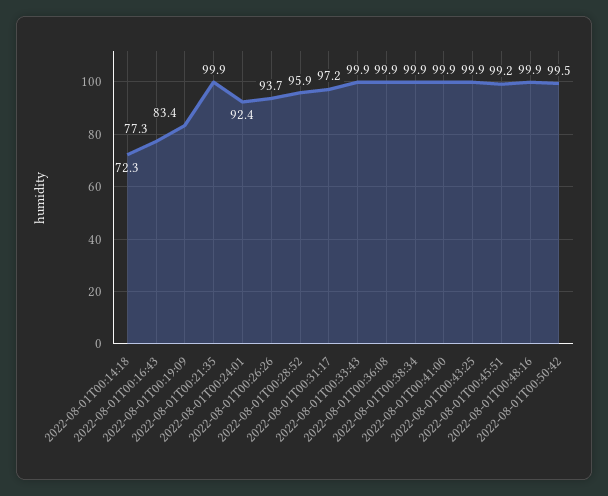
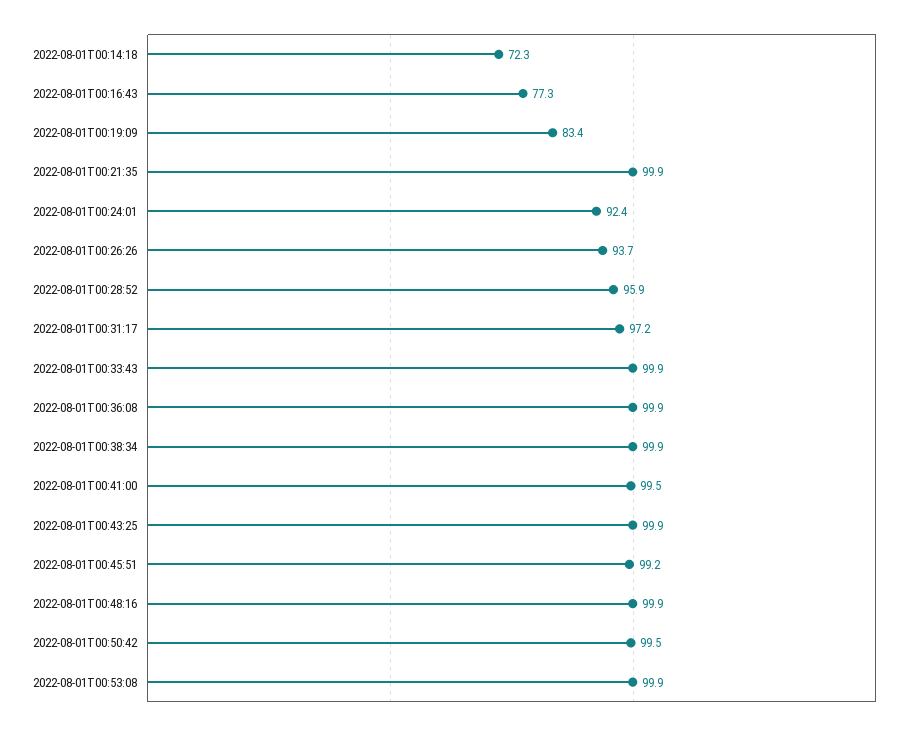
2022-08-01T00:41:00: 99.9 -> 99.5
2022-08-01T00:53:08: none -> 99.9

